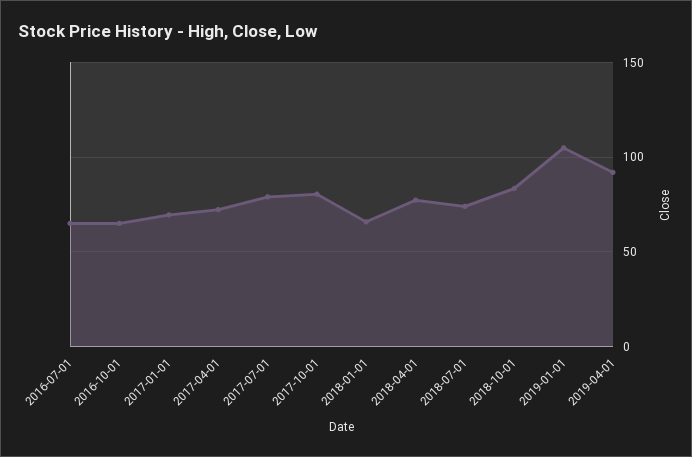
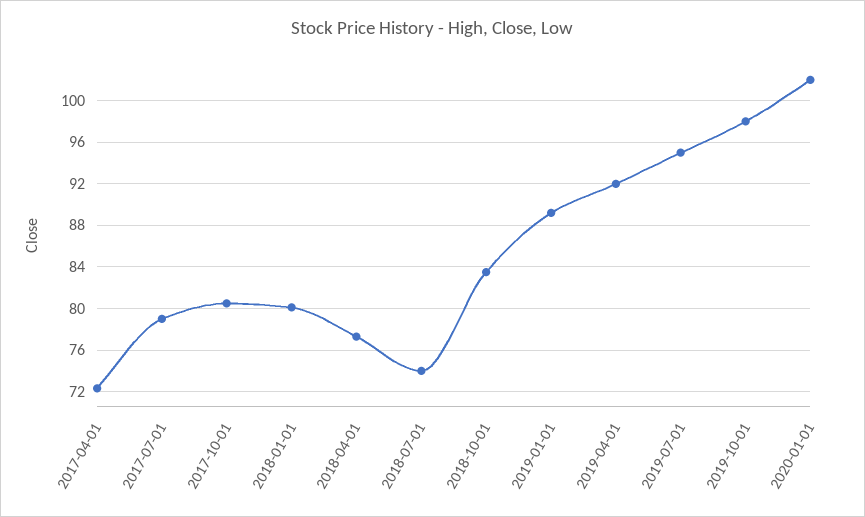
2016-07-01: 65 -> none
2016-10-01: 65 -> none
2017-01-01: 70 -> none
2018-01-01: 65 -> 80
2019-01-01: 105 -> 89
2019-07-01: none -> 95
2019-10-01: none -> 98
2020-01-01: none -> 102

